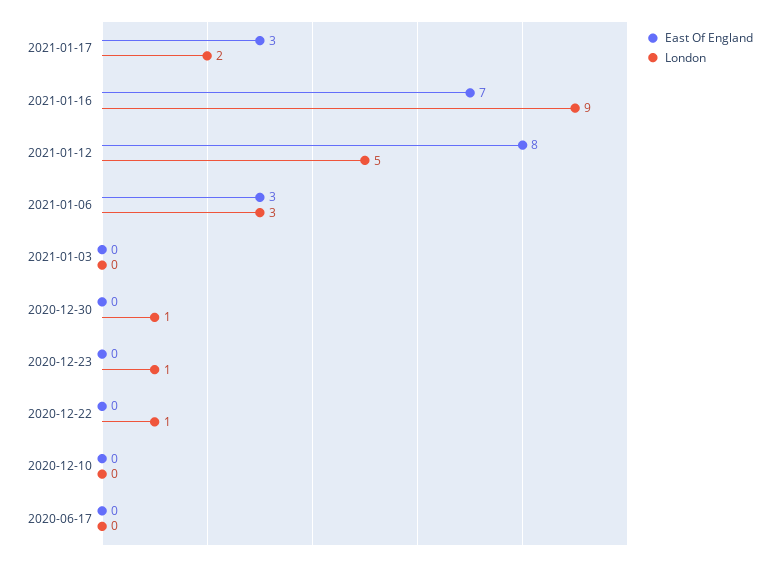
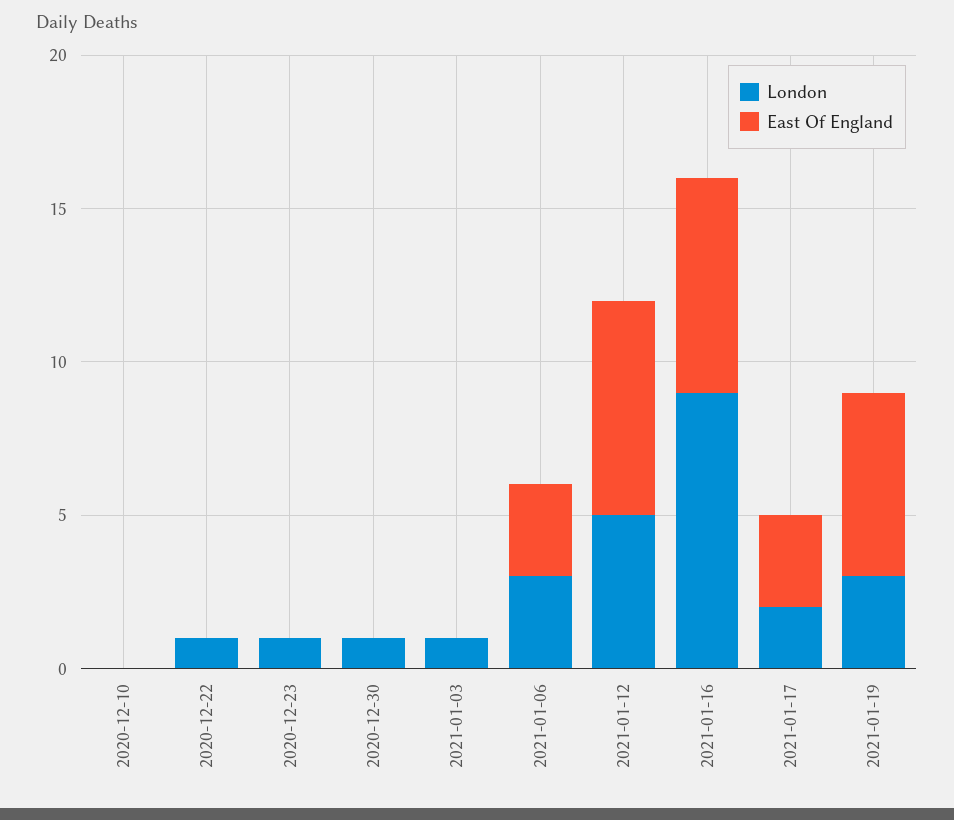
East Of England, 2021-01-12: 8 -> 7
London, 2021-01-03: 0 -> 1
East Of England, 2020-06-17: 0 -> none
London, 2020-06-17: 0 -> none
London, 2021-01-19: none -> 3
East Of England, 2021-01-19: none -> 6

